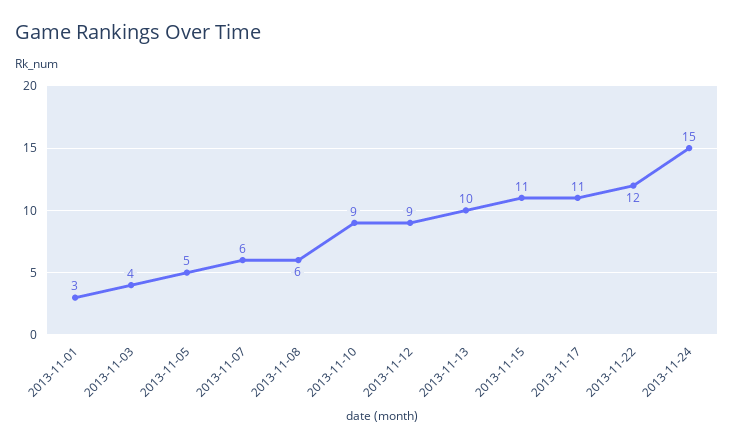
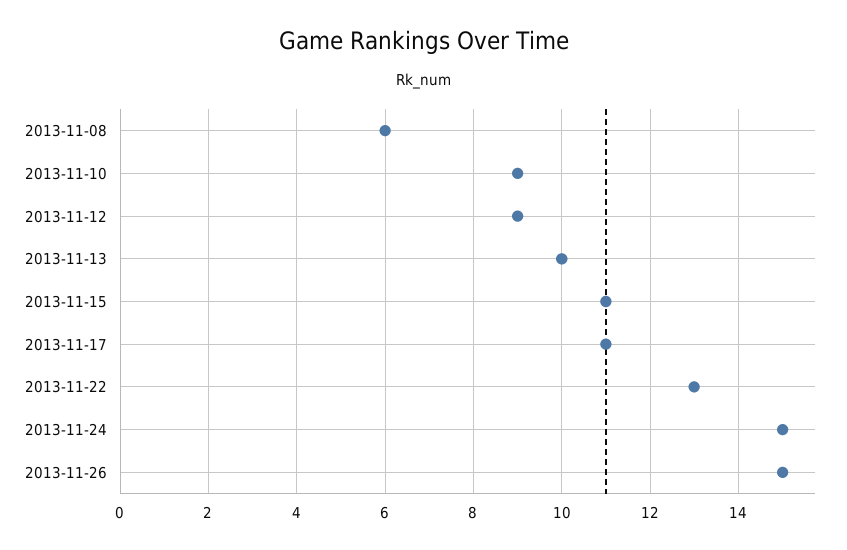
2013-11-01: 3 -> none
2013-11-03: 4 -> none
2013-11-05: 5 -> none
2013-11-07: 6 -> none
2013-11-22: 12 -> 13
2013-11-26: none -> 15

